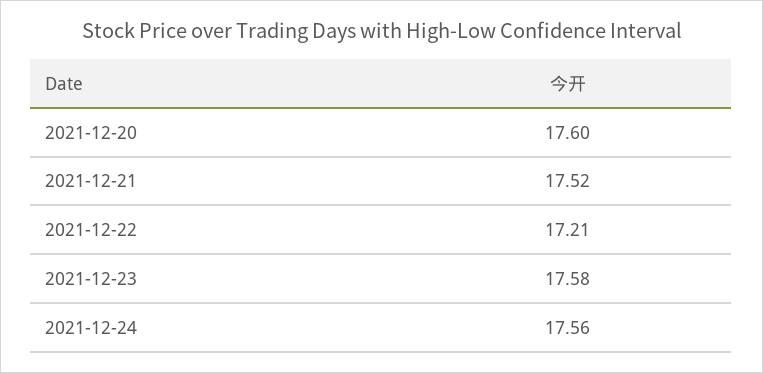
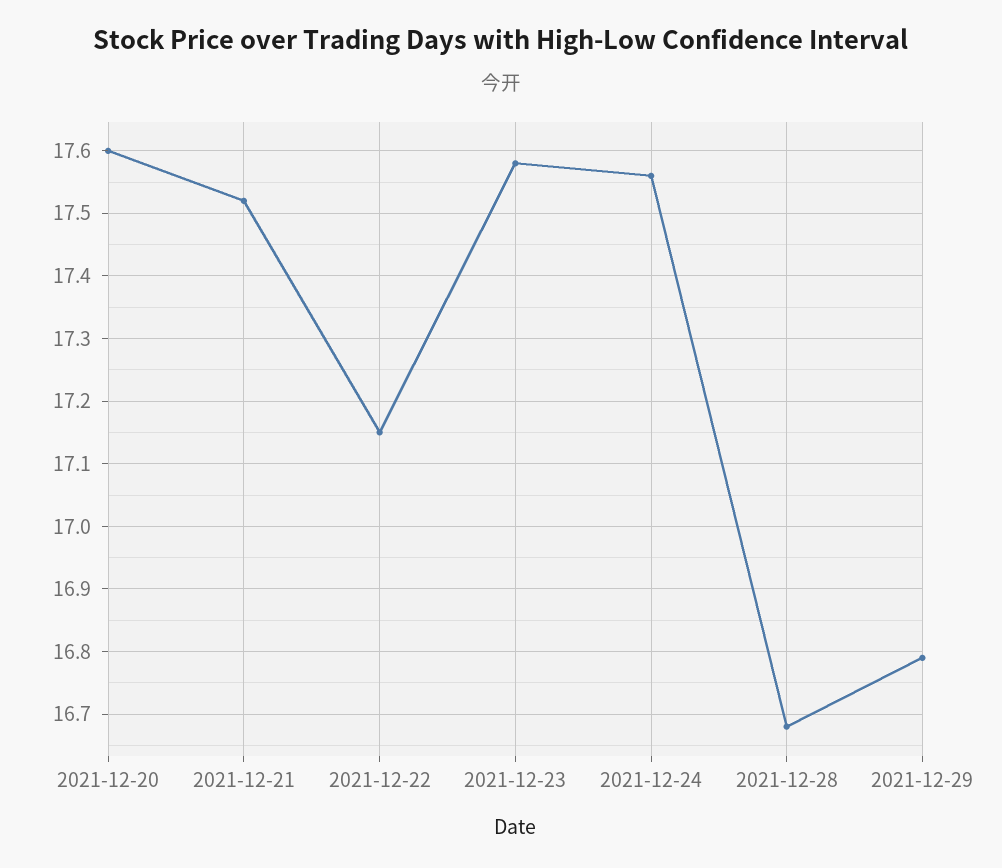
2021-12-22: 17.21 -> 17.15
2021-12-28: none -> 16.68
2021-12-29: none -> 16.79

